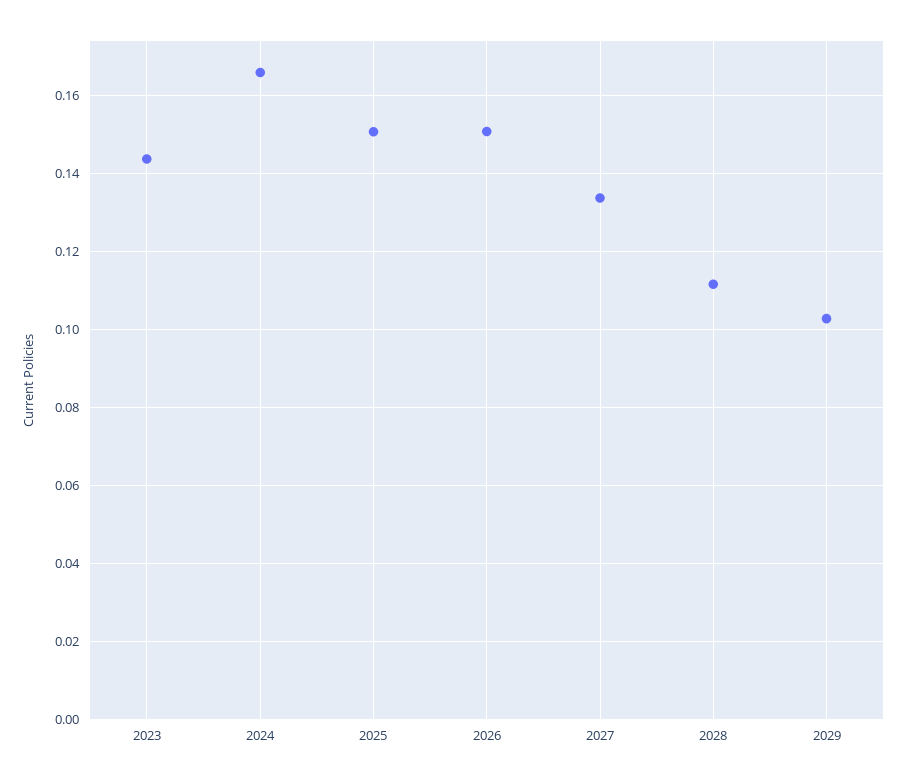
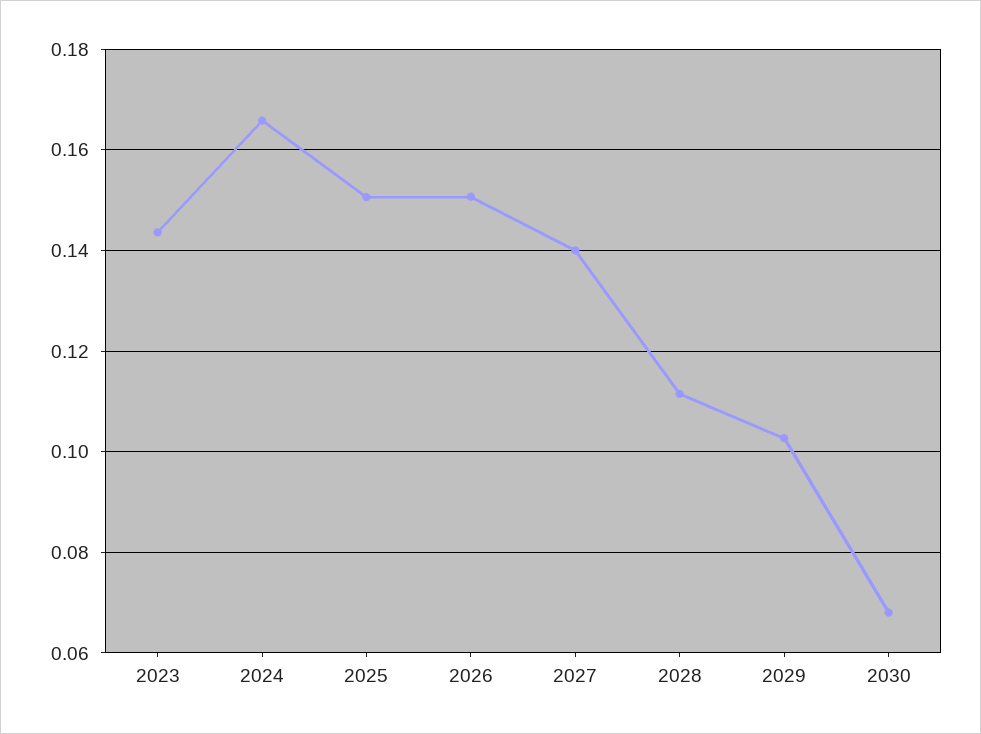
2027: 0.134 -> 0.14
2030: none -> 0.068

